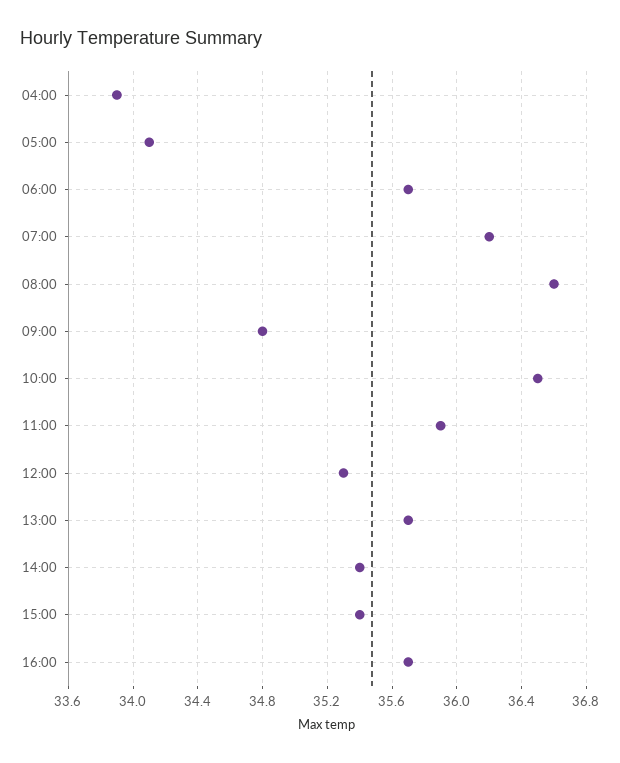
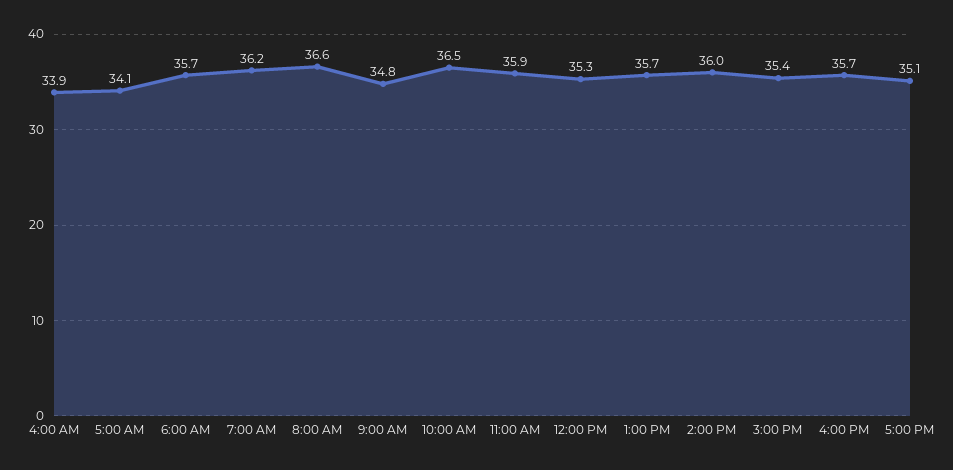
14:00: 35.4 -> 36
5:00 PM: none -> 35.1

